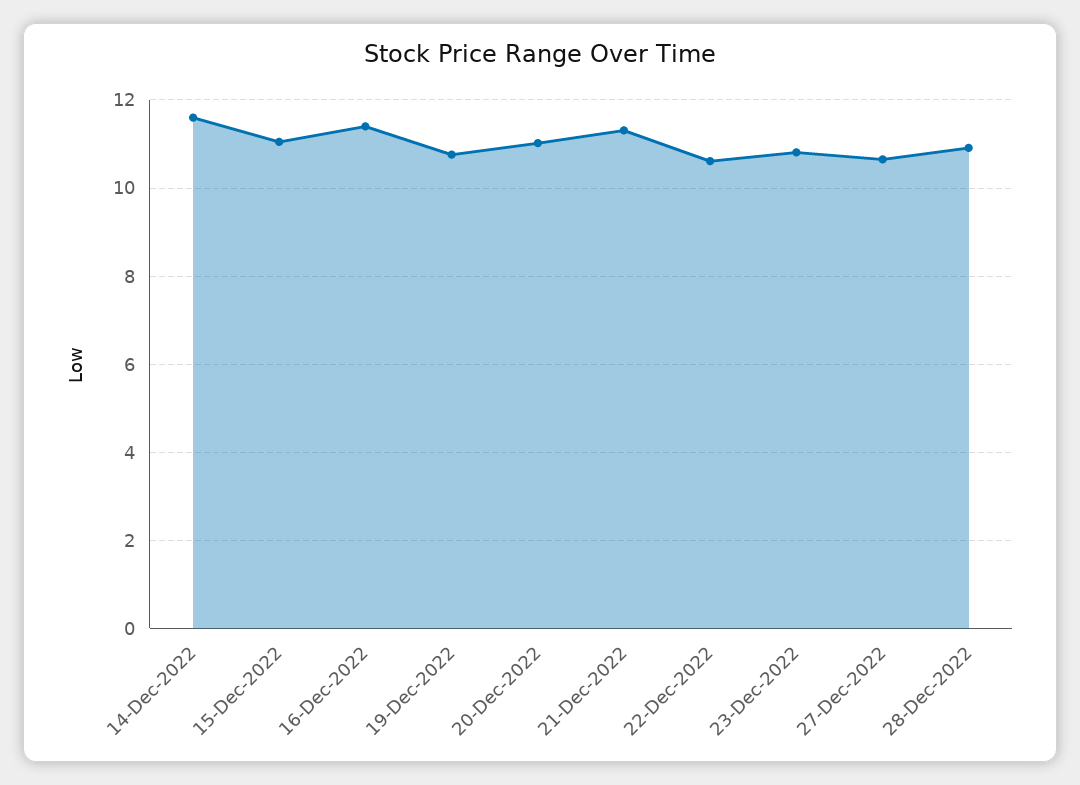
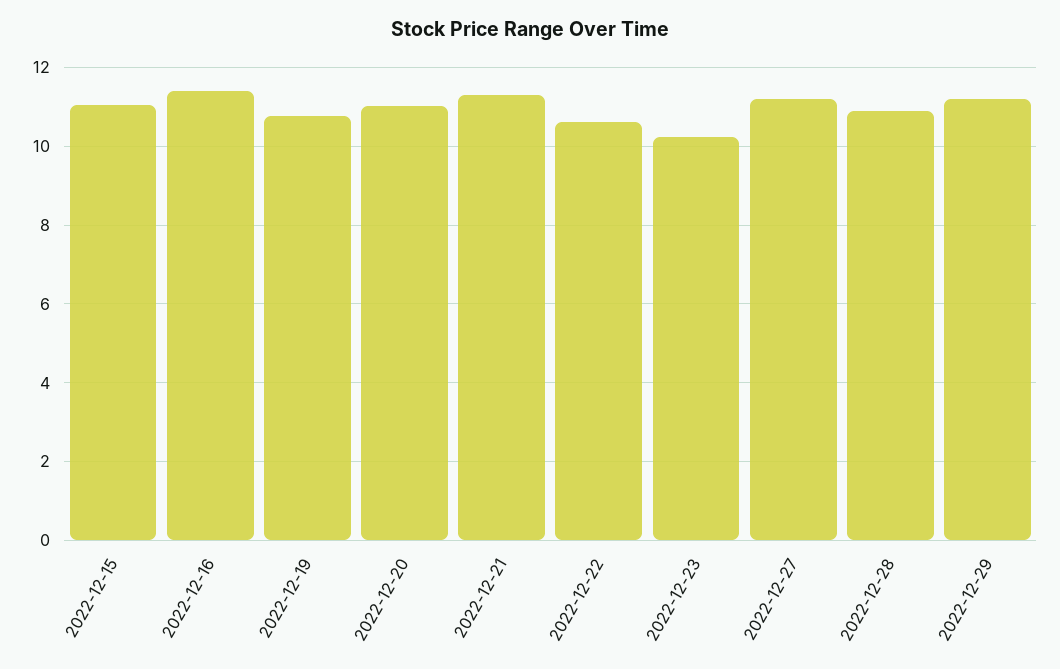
14-Dec-2022: 11.6 -> none
23-Dec-2022: 10.8 -> 10.2
27-Dec-2022: 10.6 -> 11.2
2022-12-29: none -> 11.2

